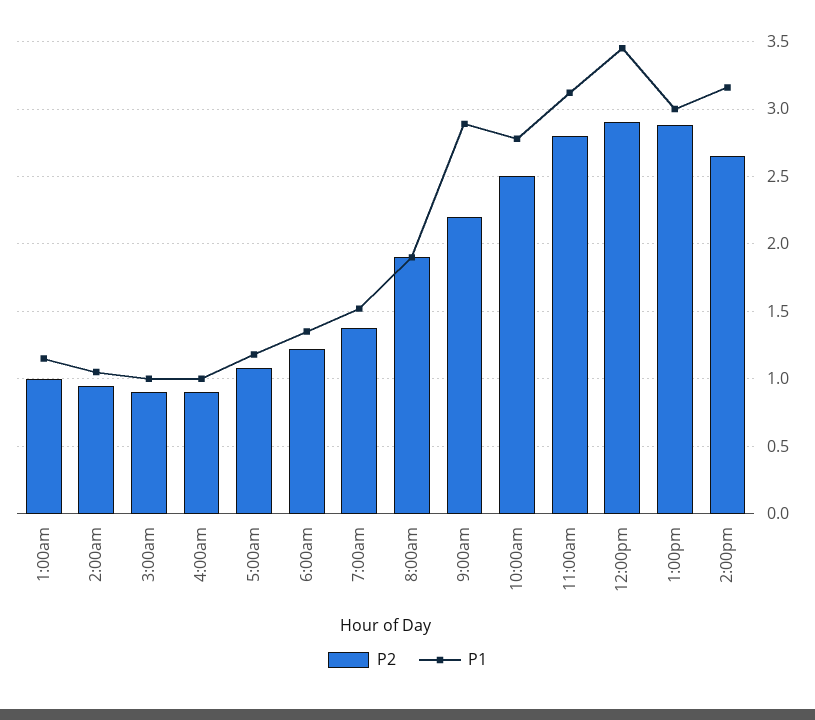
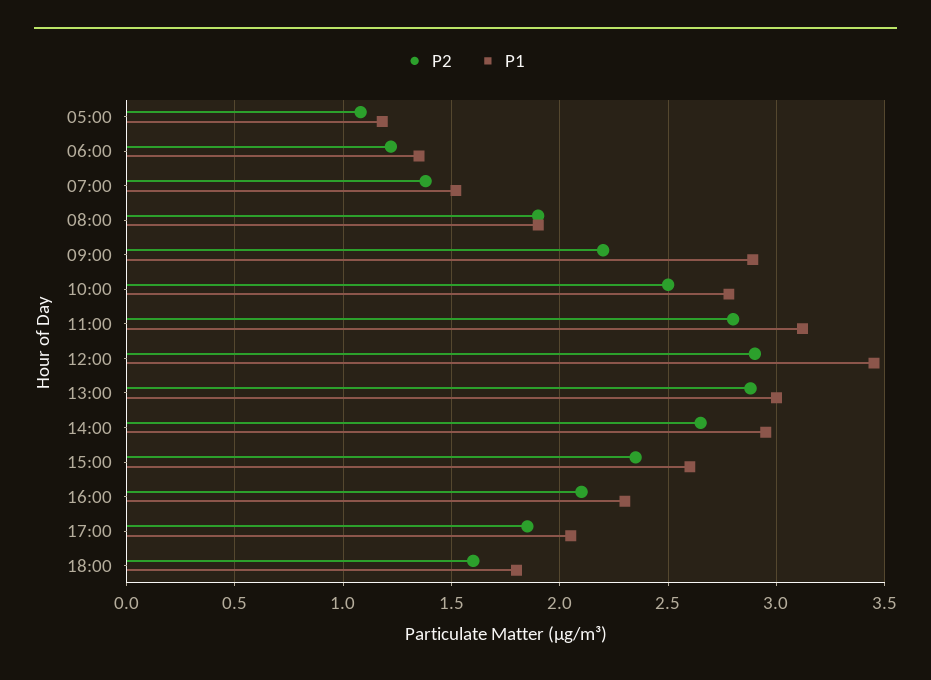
P2, 1:00am: 1 -> none
P1, 1:00am: 1.15 -> none
P2, 2:00am: 0.95 -> none
P1, 2:00am: 1.05 -> none
P2, 3:00am: 0.9 -> none
P1, 3:00am: 1 -> none
P2, 4:00am: 0.9 -> none
P1, 4:00am: 1 -> none
P1, 2:00pm: 3.15 -> 2.95
P2, 15:00: none -> 2.35
P1, 15:00: none -> 2.6
P2, 16:00: none -> 2.1
P1, 16:00: none -> 2.3
P2, 17:00: none -> 1.85
P1, 17:00: none -> 2.05
P2, 18:00: none -> 1.6
P1, 18:00: none -> 1.8

